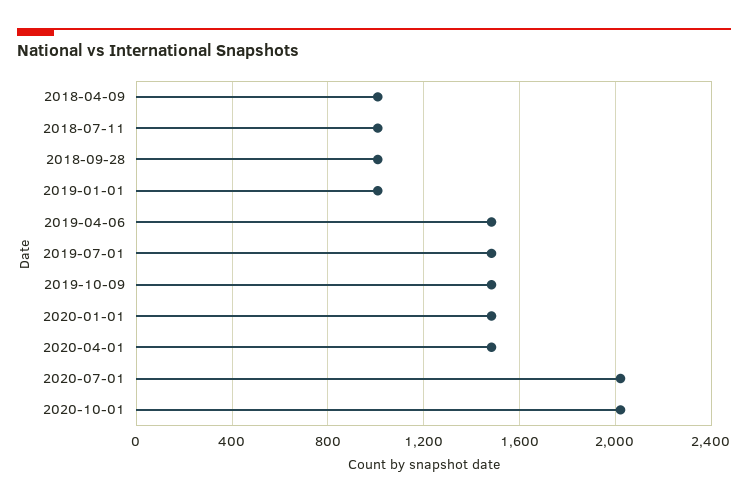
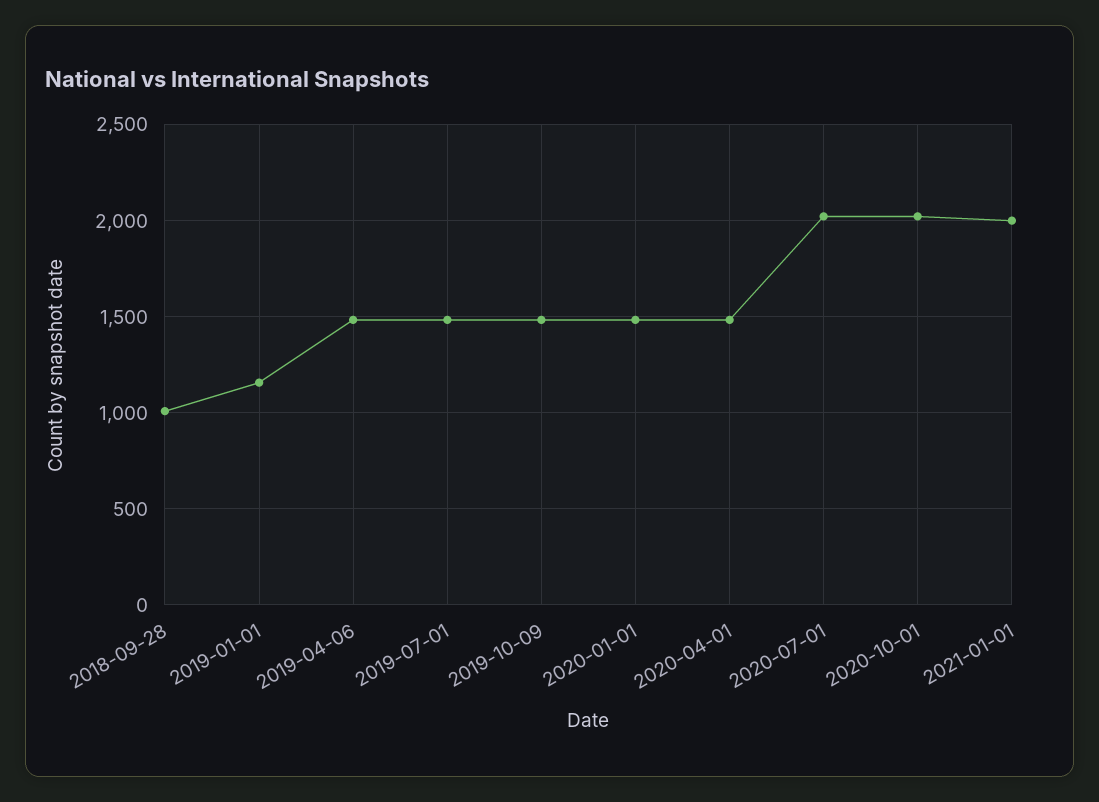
2018-04-09: 1000 -> none
2018-07-11: 1000 -> none
2019-01-01: 1000 -> 1150
2021-01-01: none -> 2000

